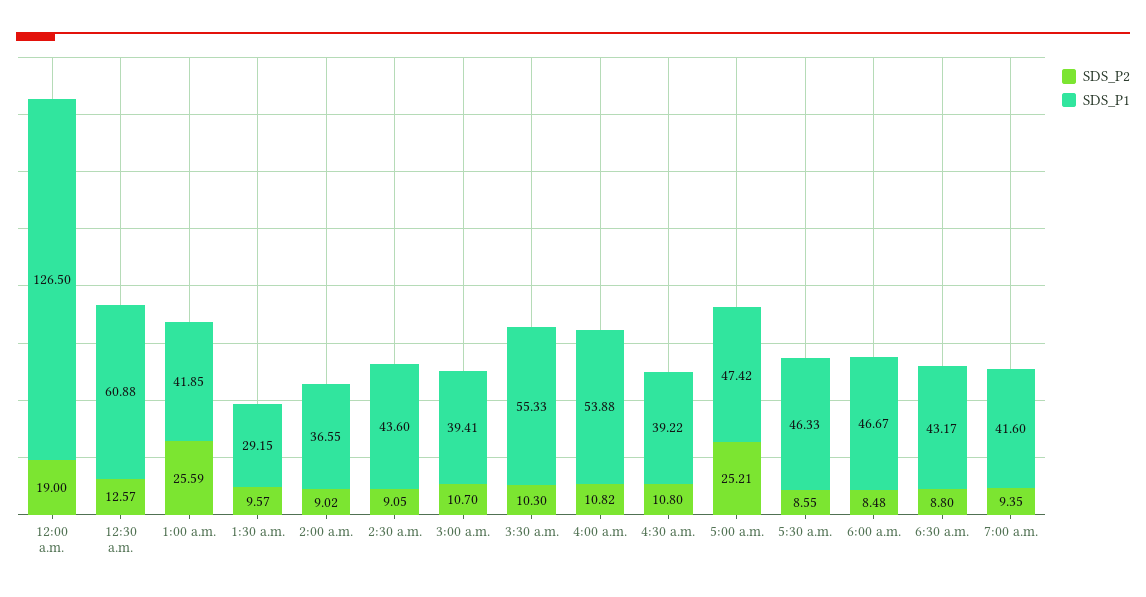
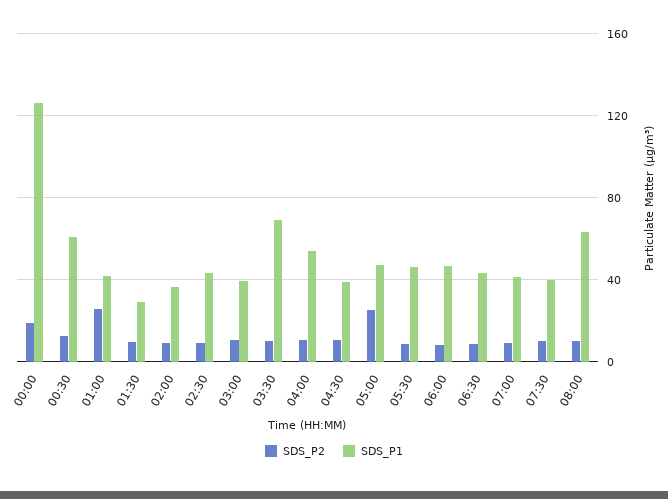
SDS_P1, 3:30 a.m.: 55.33 -> 70
SDS_P2, 07:30: none -> 10
SDS_P1, 07:30: none -> 40
SDS_P2, 08:00: none -> 10
SDS_P1, 08:00: none -> 65

